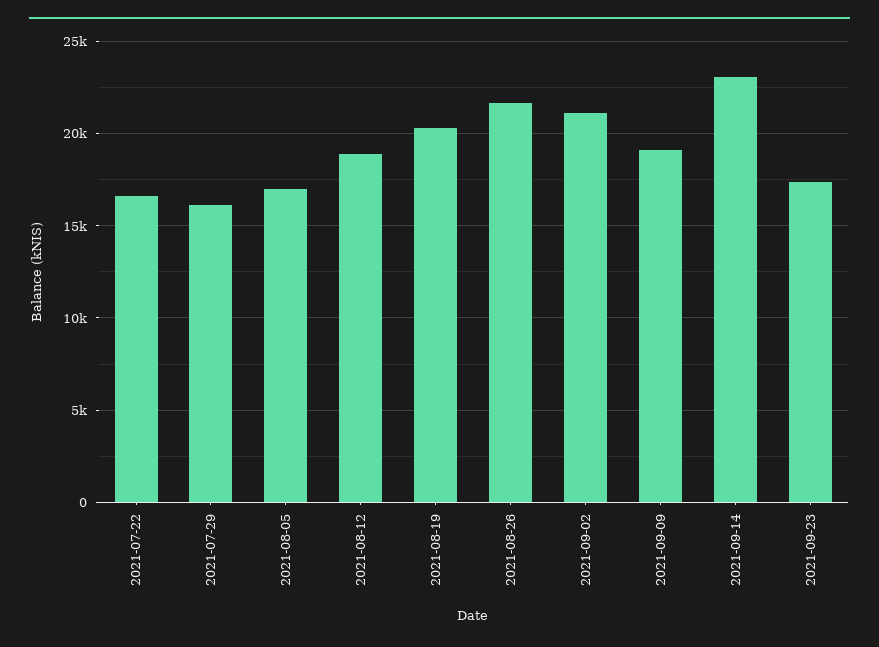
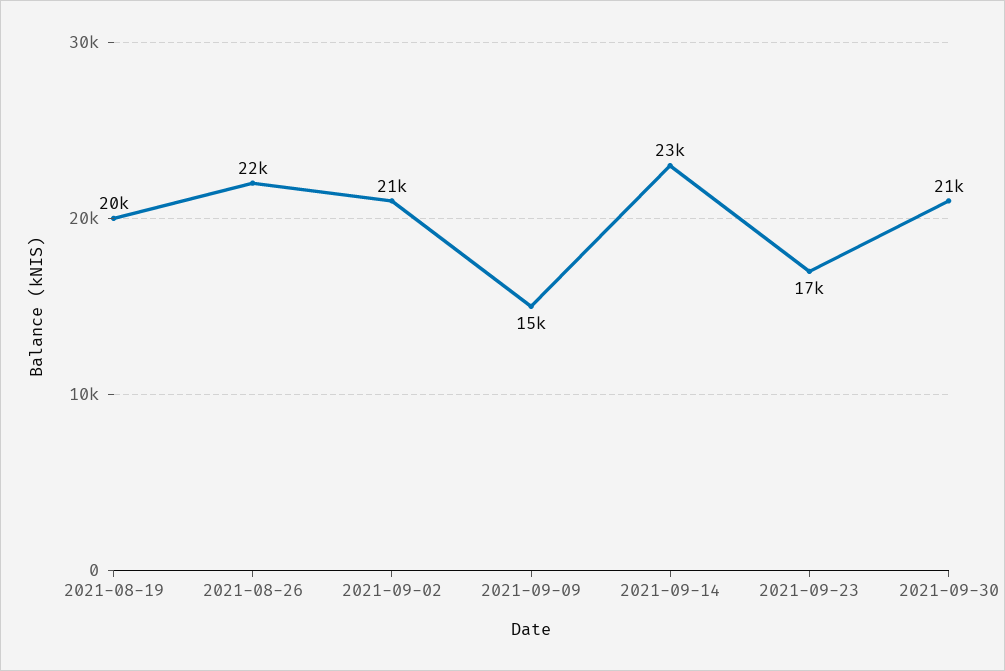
2021-07-22: 16500 -> none
2021-07-29: 16000 -> none
2021-08-05: 17000 -> none
2021-08-12: 19000 -> none
2021-09-09: 19000 -> 15000
2021-09-30: none -> 21000

